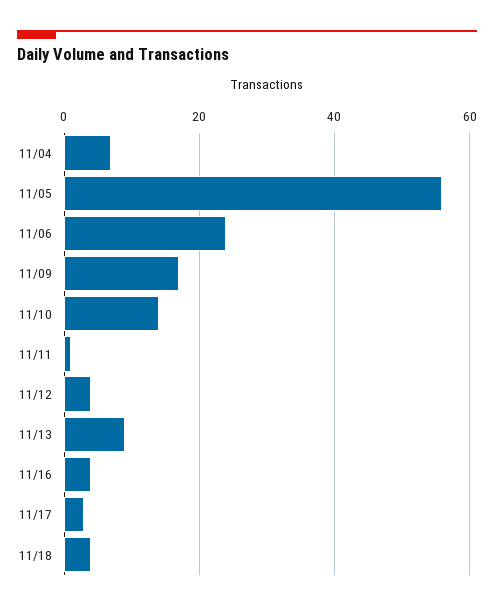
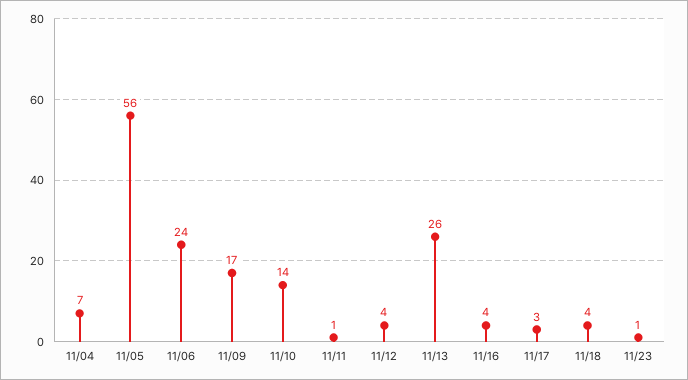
11/13: 10 -> 26
11/23: none -> 1

